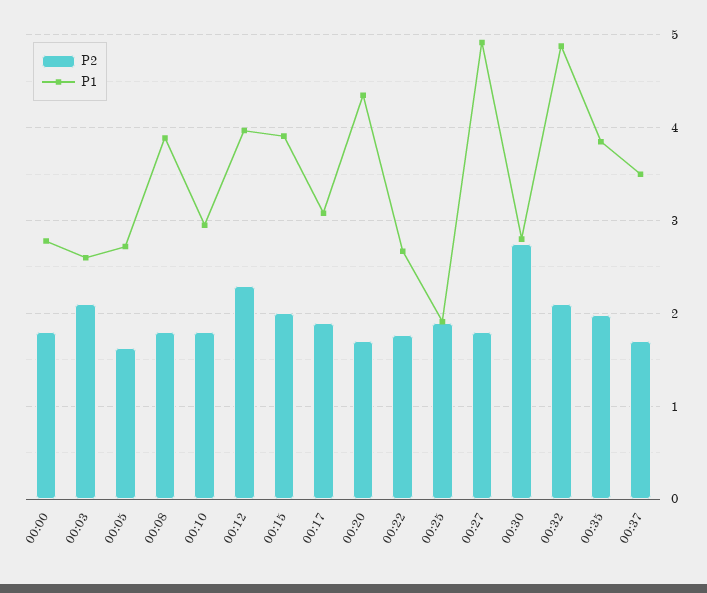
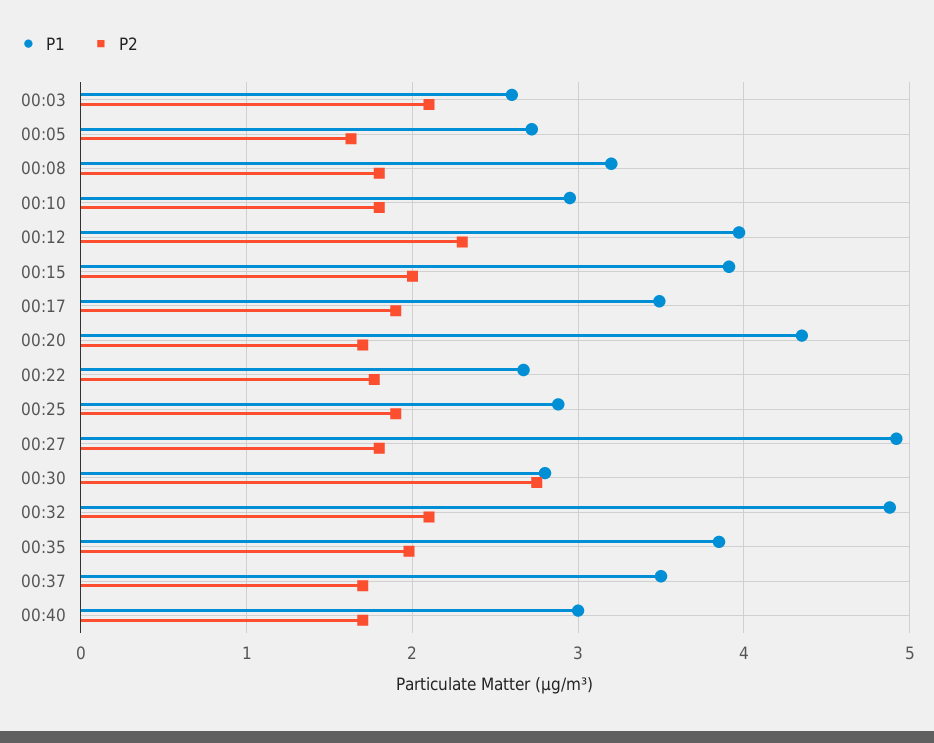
P2, 00:00: 1.8 -> none
P1, 00:00: 2.8 -> none
P1, 00:08: 3.9 -> 3.2
P1, 00:17: 3.1 -> 3.5
P1, 00:25: 1.9 -> 2.9
P1, 00:40: none -> 3
P2, 00:40: none -> 1.7

